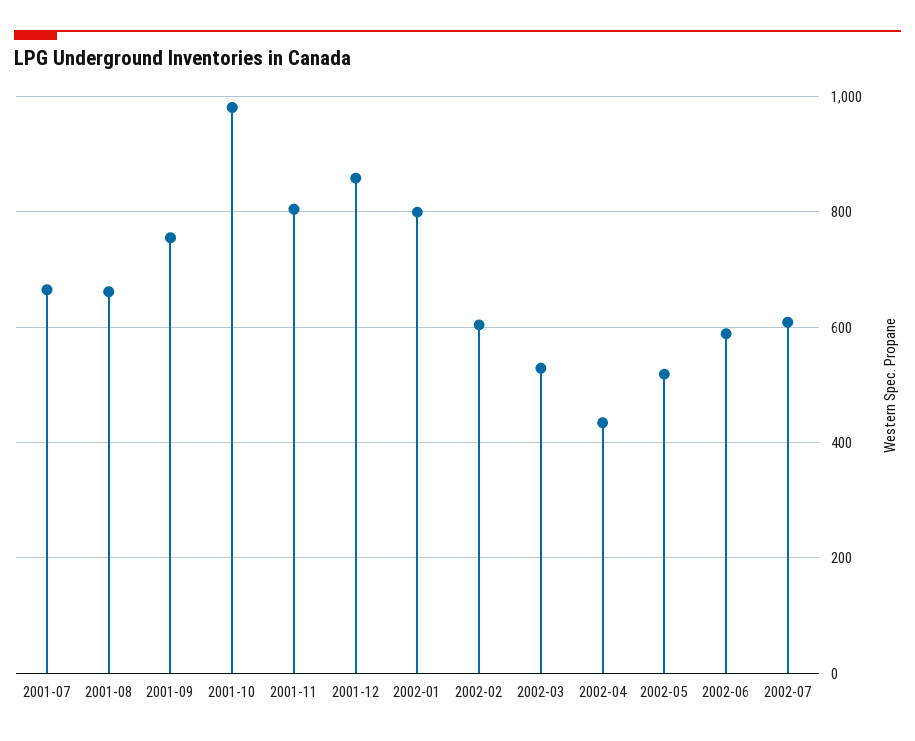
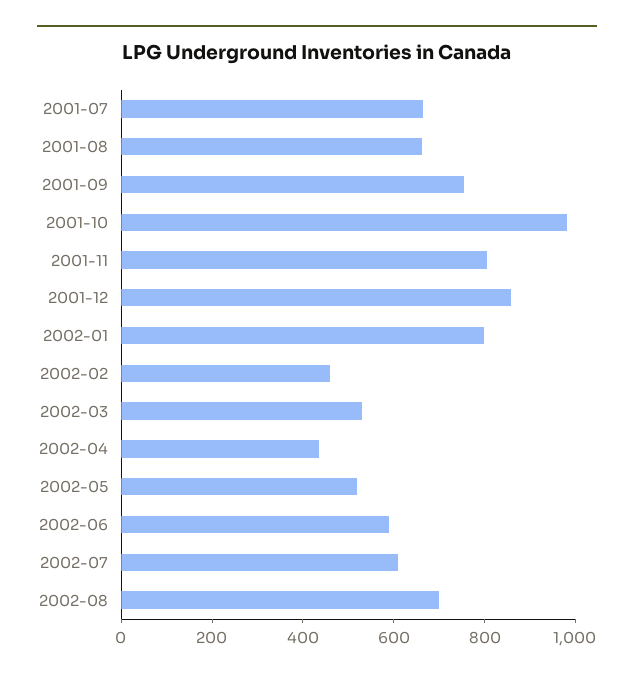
2002-02: 600 -> 450
2002-08: none -> 700

